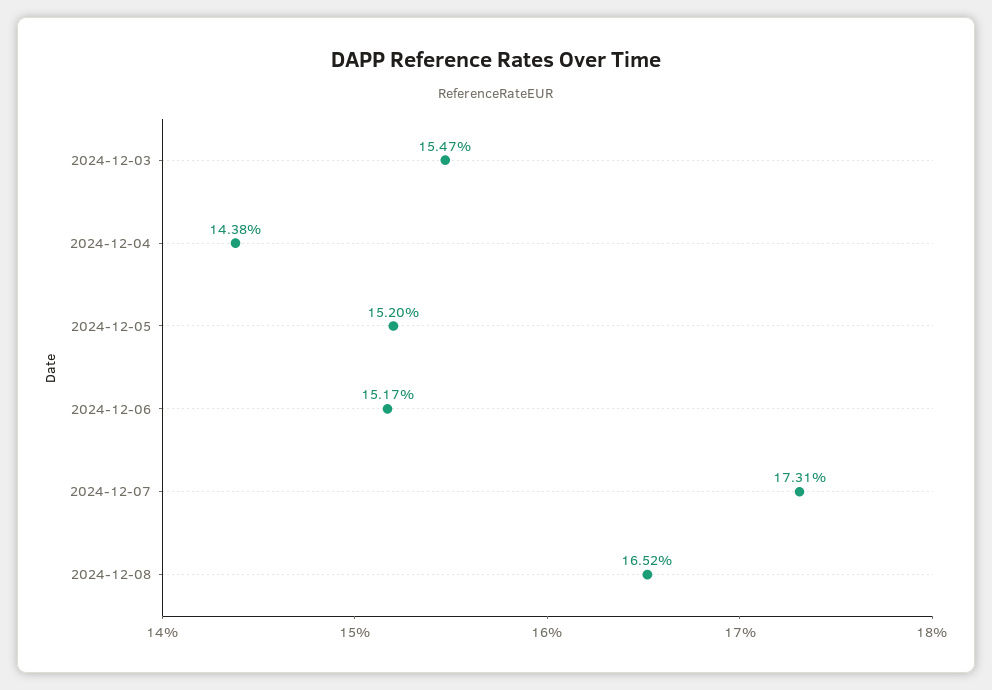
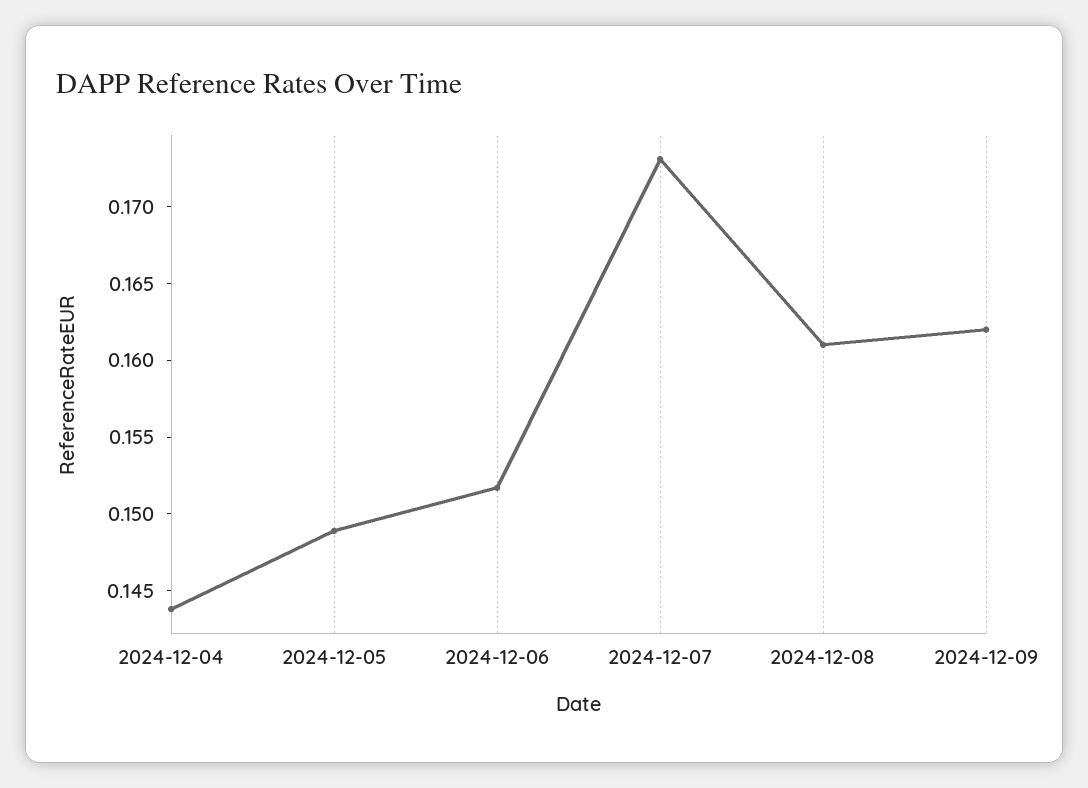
2024-12-03: 0.1547 -> none
2024-12-05: 0.152 -> 0.149
2024-12-08: 0.1652 -> 0.161
2024-12-09: none -> 0.162

